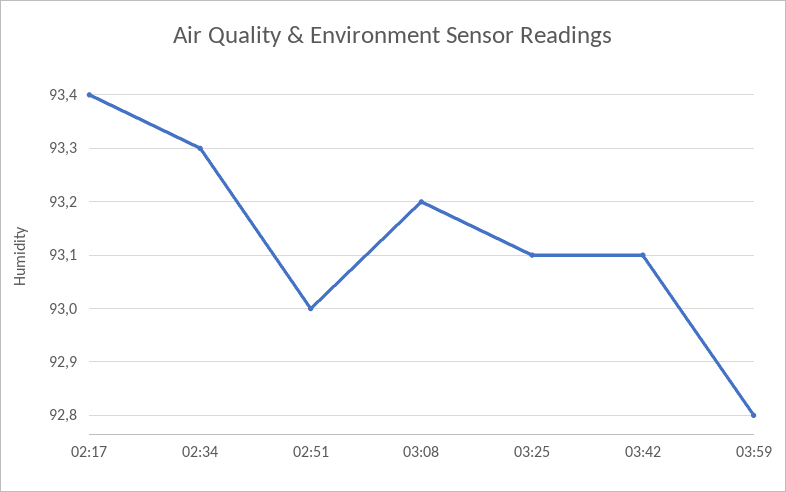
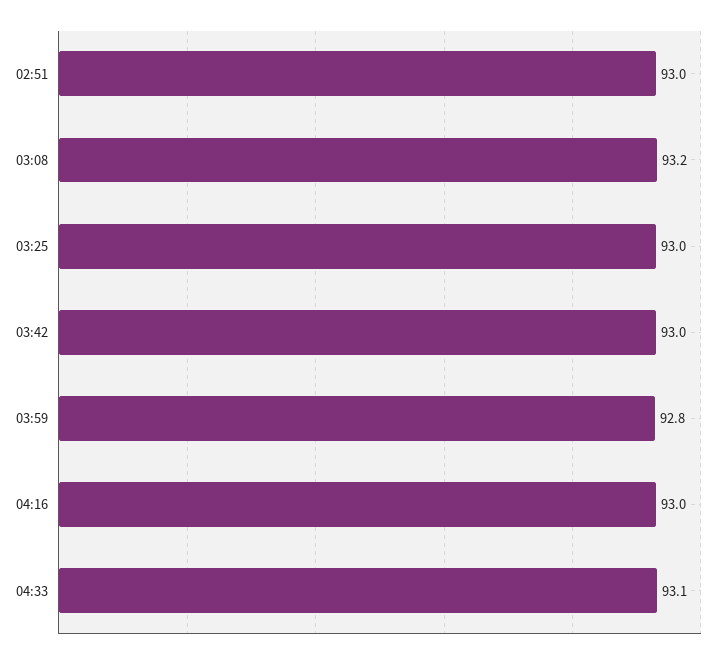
02:17: 93.4 -> none
02:34: 93.3 -> none
03:25: 93.1 -> 93
03:42: 93.1 -> 93
04:16: none -> 93
04:33: none -> 93.1

